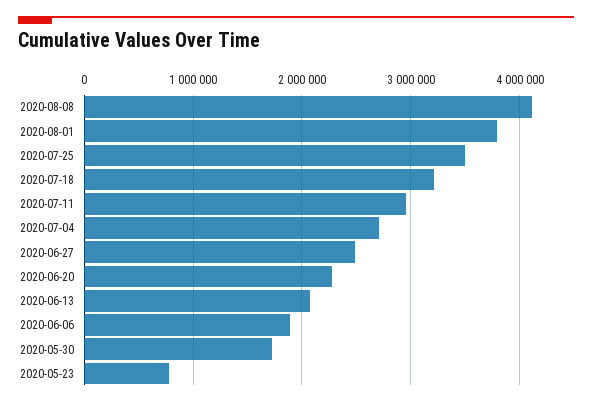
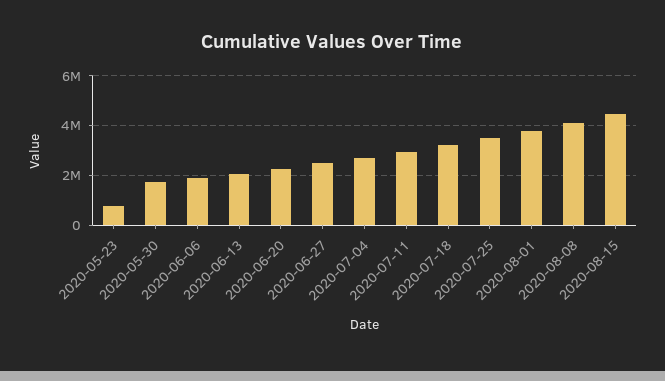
2020-08-15: none -> 4500000

